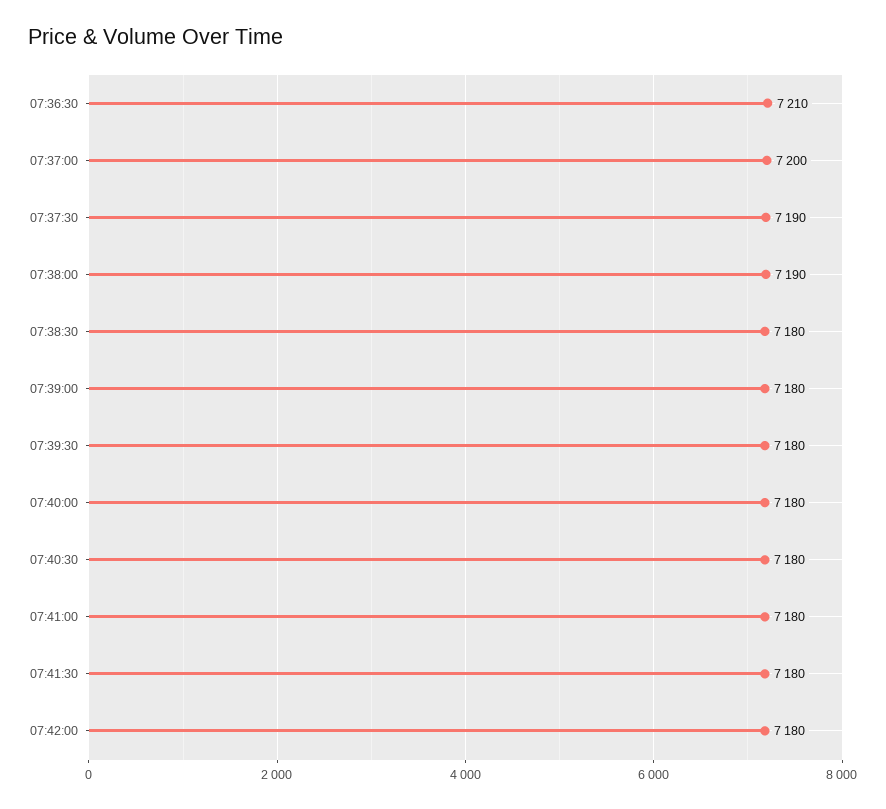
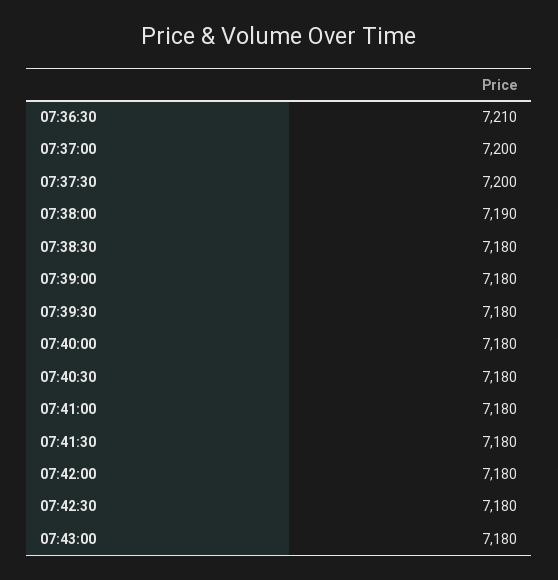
07:37:30: 7190 -> 7200
07:42:30: none -> 7180
07:43:00: none -> 7180

